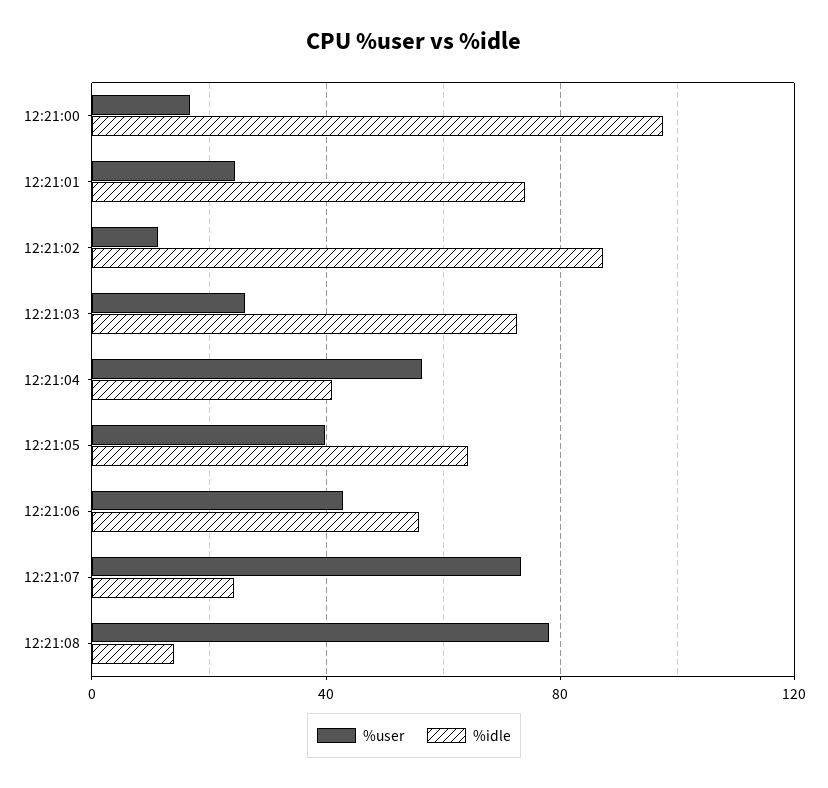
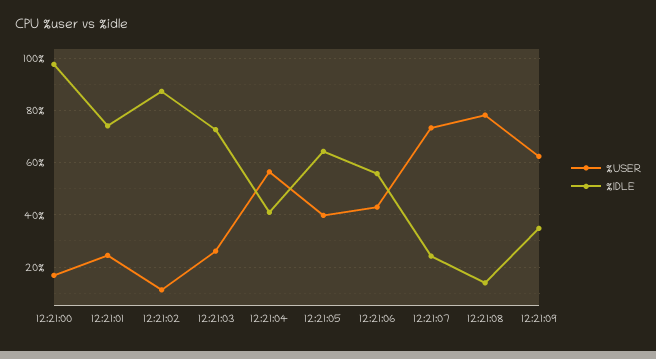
%user, 12:21:09: none -> 62.5
%idle, 12:21:09: none -> 35

